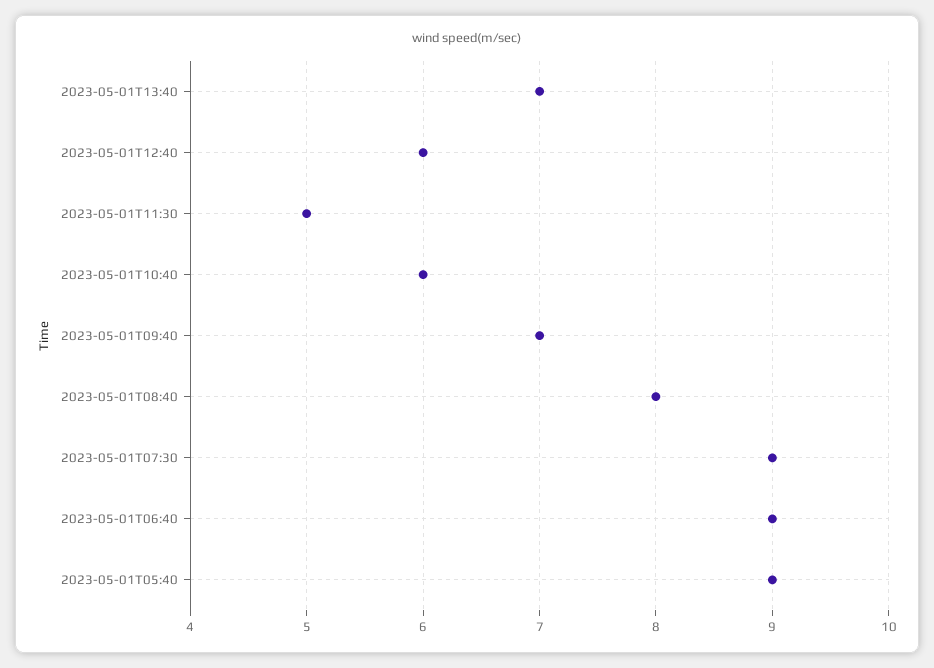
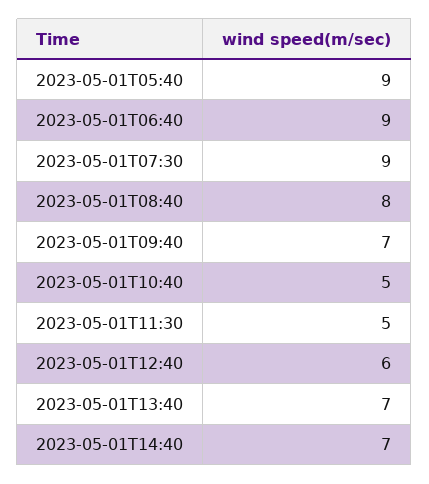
2023-05-01T10:40: 6 -> 5
2023-05-01T14:40: none -> 7

